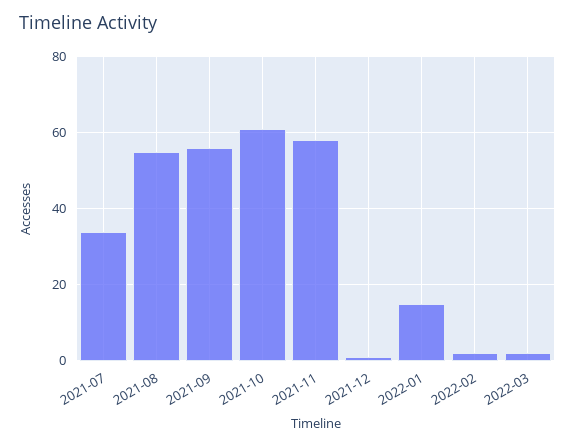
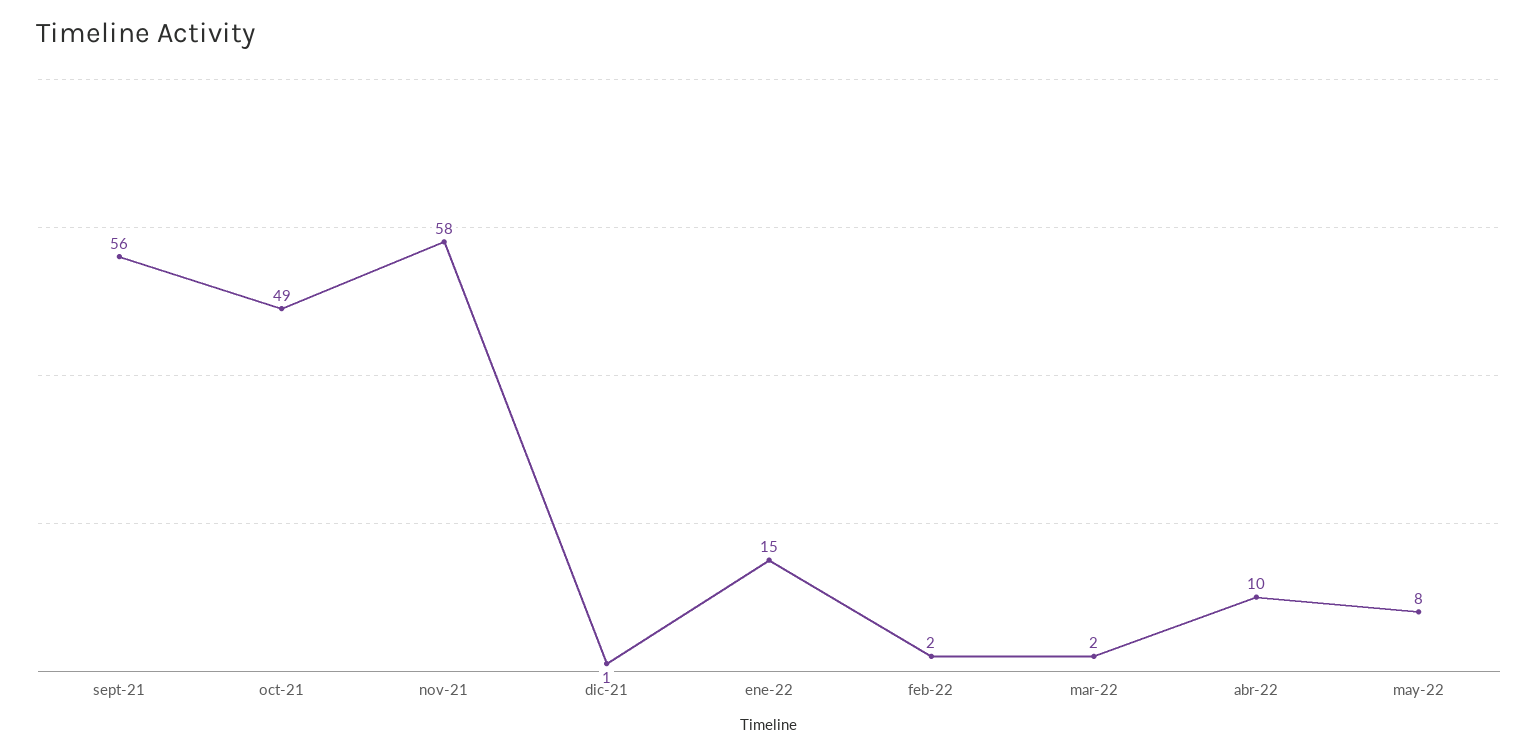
2021-07: 35 -> none
2021-08: 55 -> none
2021-10: 60 -> 49
abr-22: none -> 10
may-22: none -> 8

